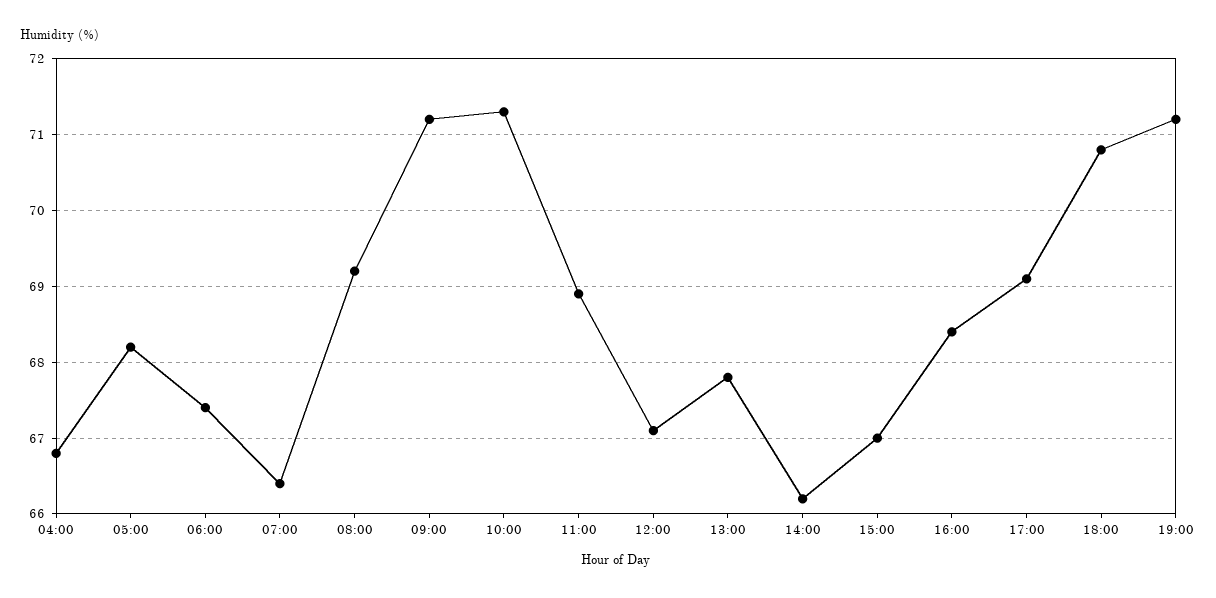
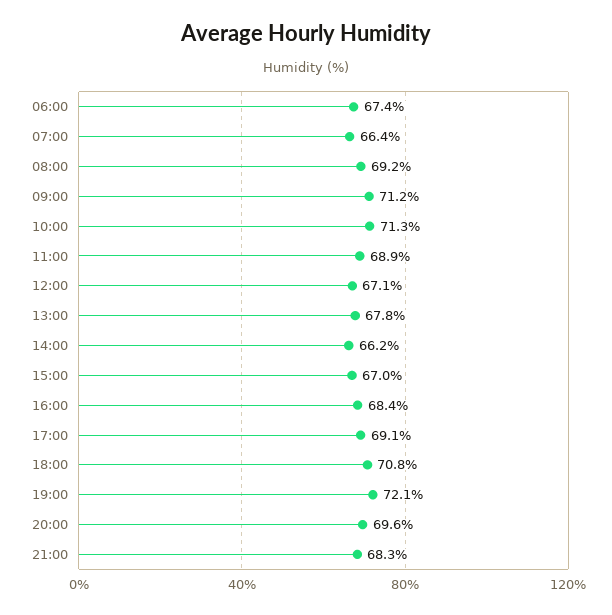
04:00: 66.8 -> none
05:00: 68.2 -> none
19:00: 71.2 -> 72.1
20:00: none -> 69.6
21:00: none -> 68.3

